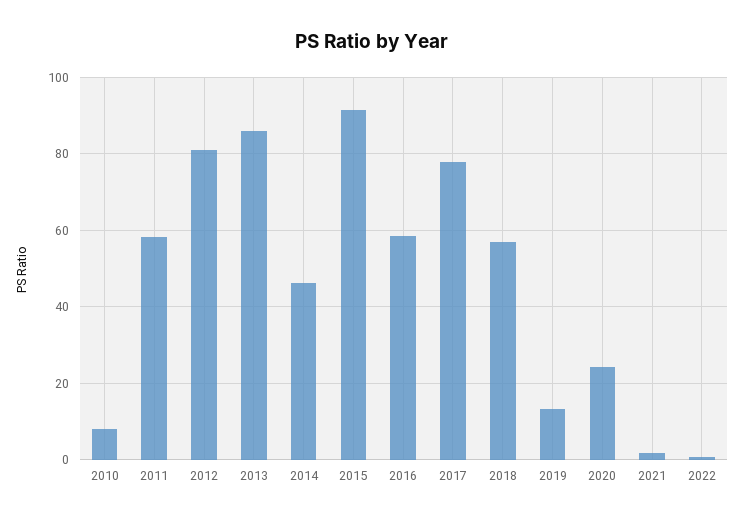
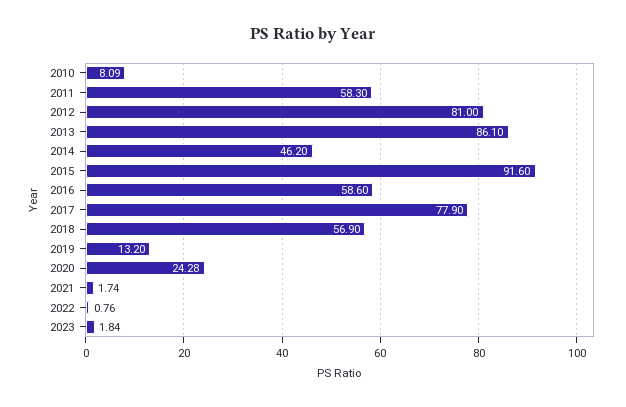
2023: none -> 1.84

